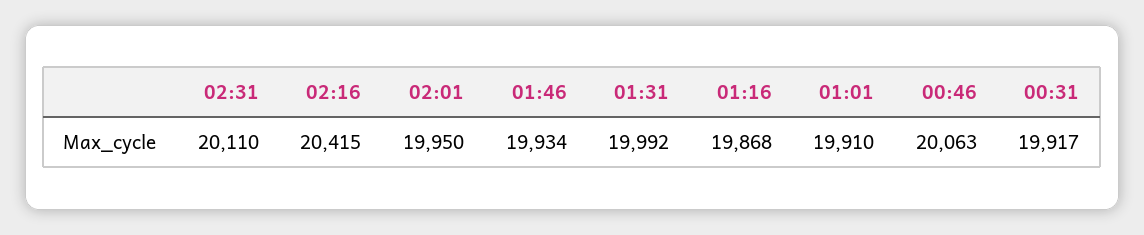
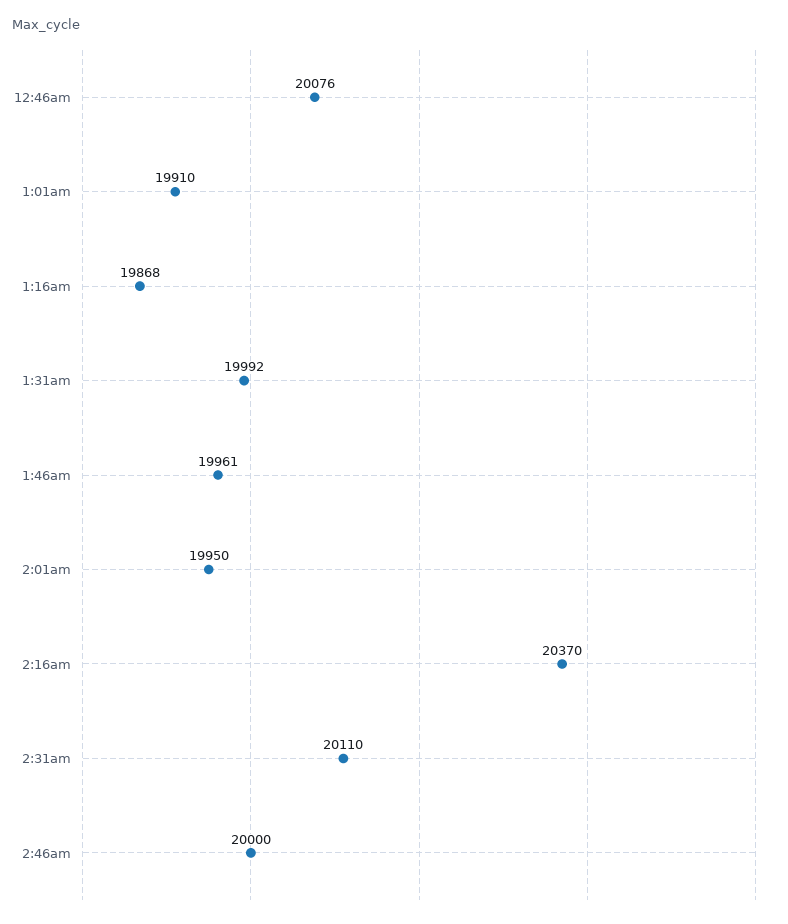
02:16: 20415 -> 20370
01:46: 19934 -> 19961
00:46: 20063 -> 20076
00:31: 19917 -> none
2:46am: none -> 20000

